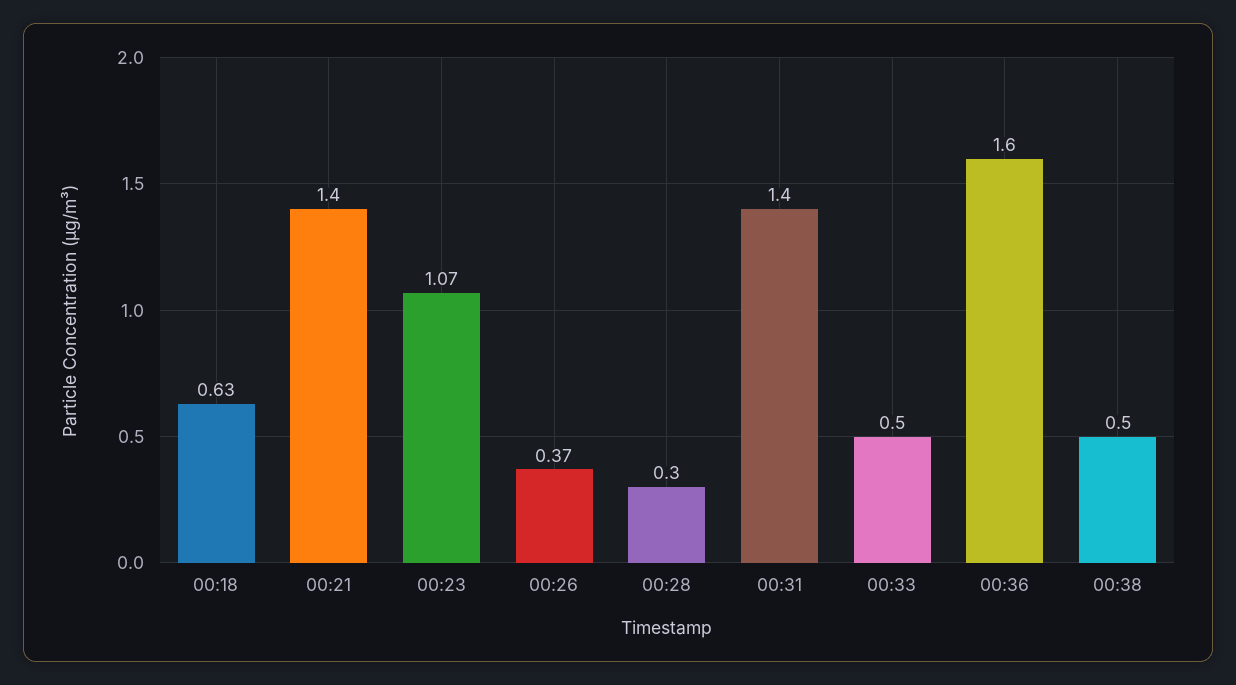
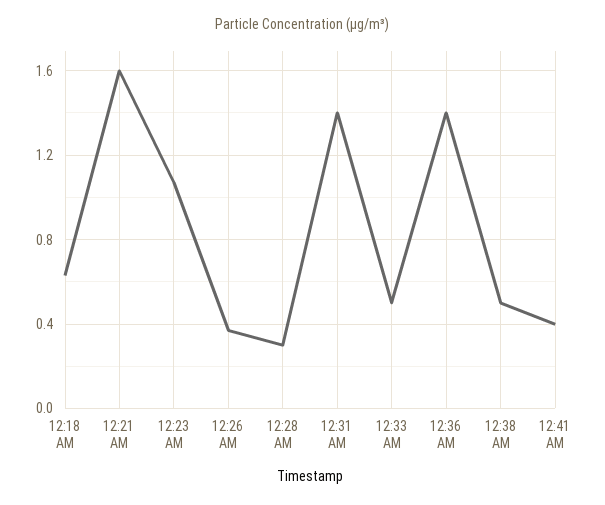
00:21: 1.4 -> 1.6
00:36: 1.6 -> 1.4
12:41 AM: none -> 0.4

